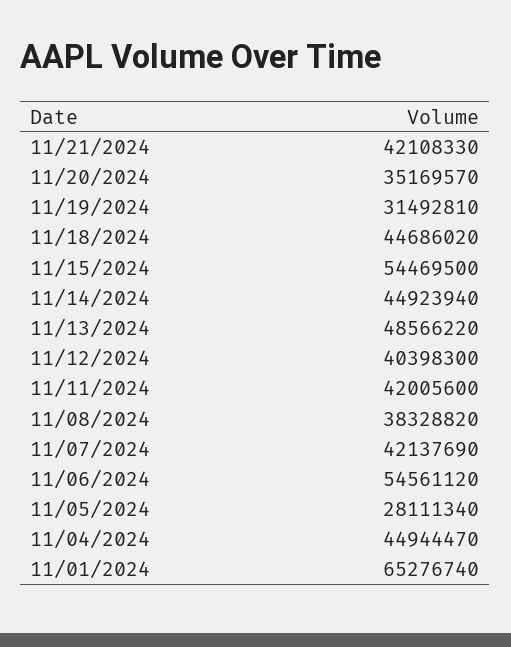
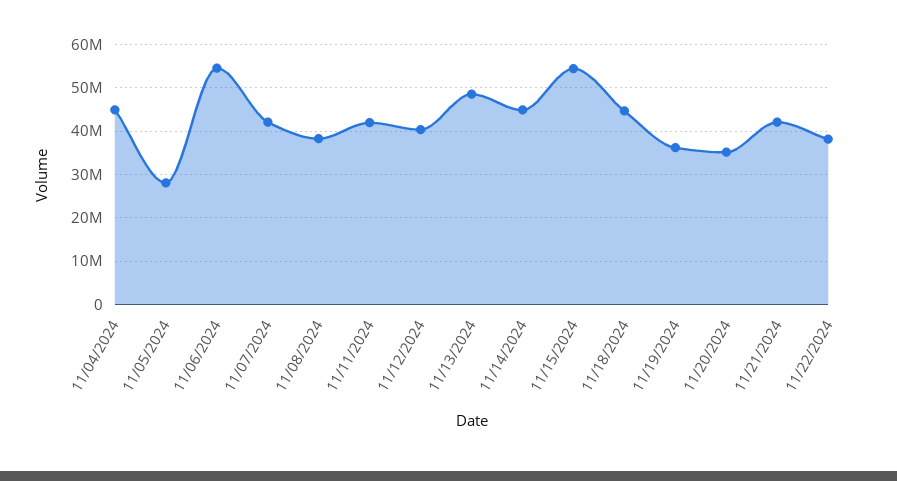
11/19/2024: 31492810 -> 36000000
11/01/2024: 65276740 -> none
11/22/2024: none -> 38000000

